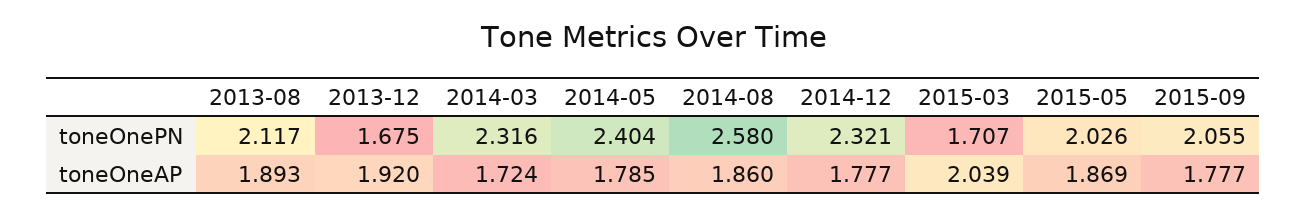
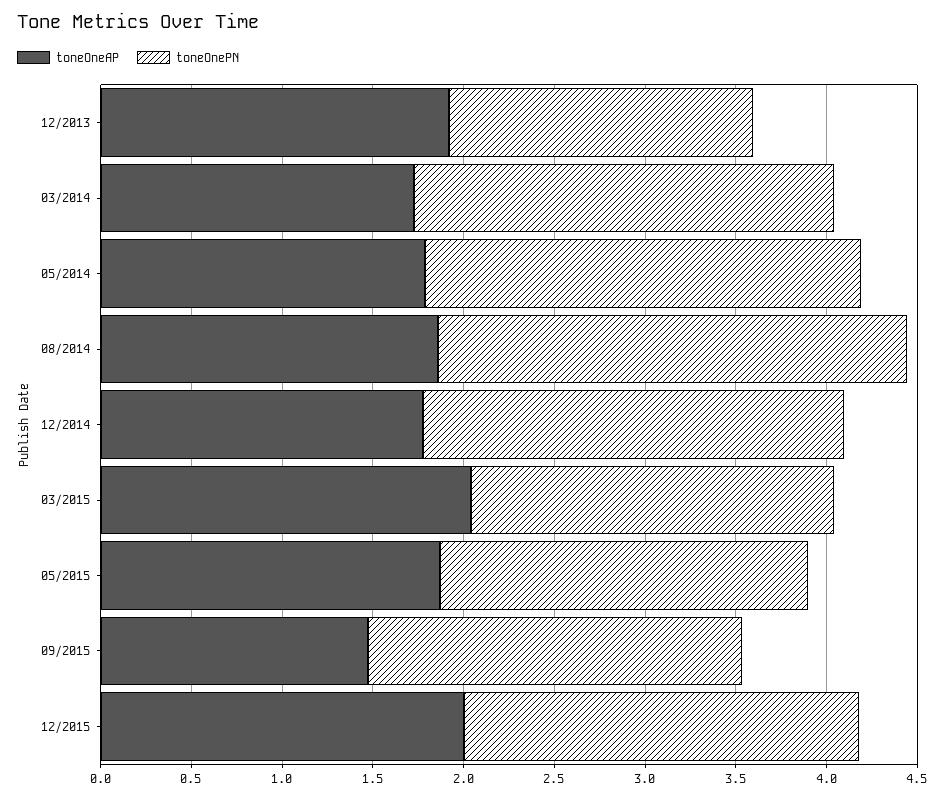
toneOnePN, 2013-08: 2.117 -> none
toneOnePN, 2015-03: 1.707 -> 2
toneOneAP, 2013-08: 1.893 -> none
toneOneAP, 2015-09: 1.777 -> 1.5
toneOneAP, 12/2015: none -> 2
toneOnePN, 12/2015: none -> 2.2

